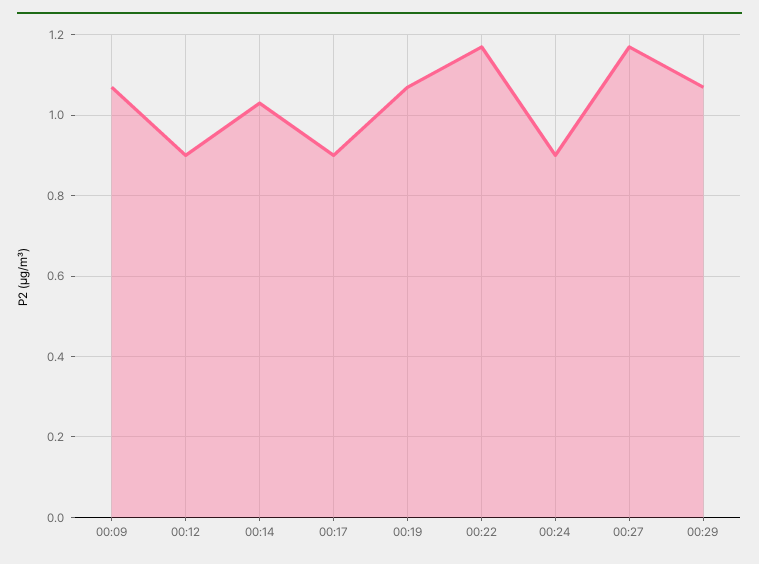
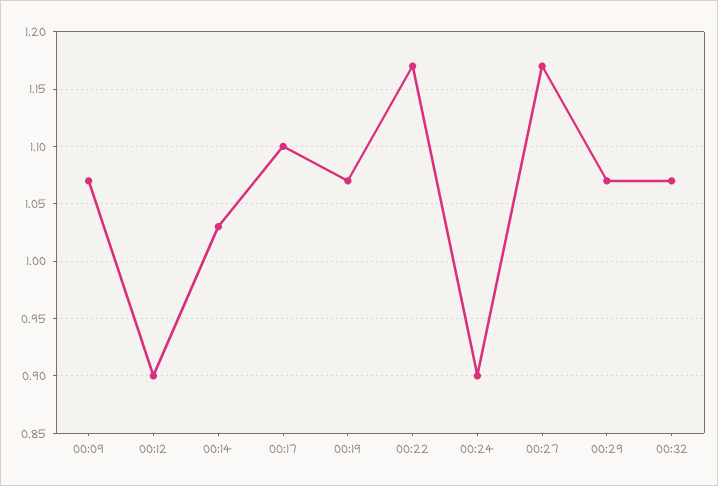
00:17: 0.9 -> 1.1
00:32: none -> 1.07

